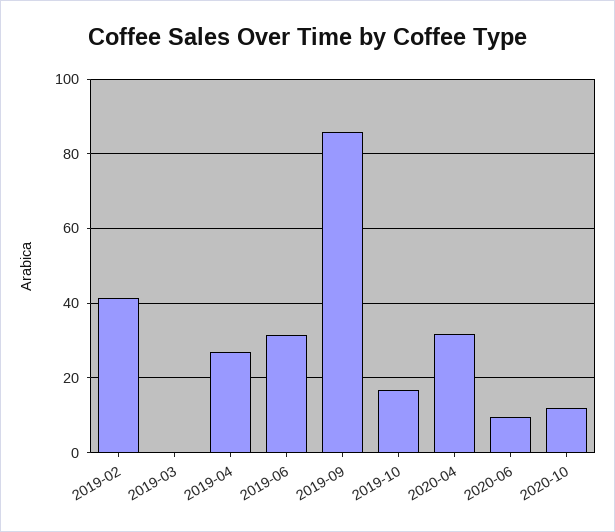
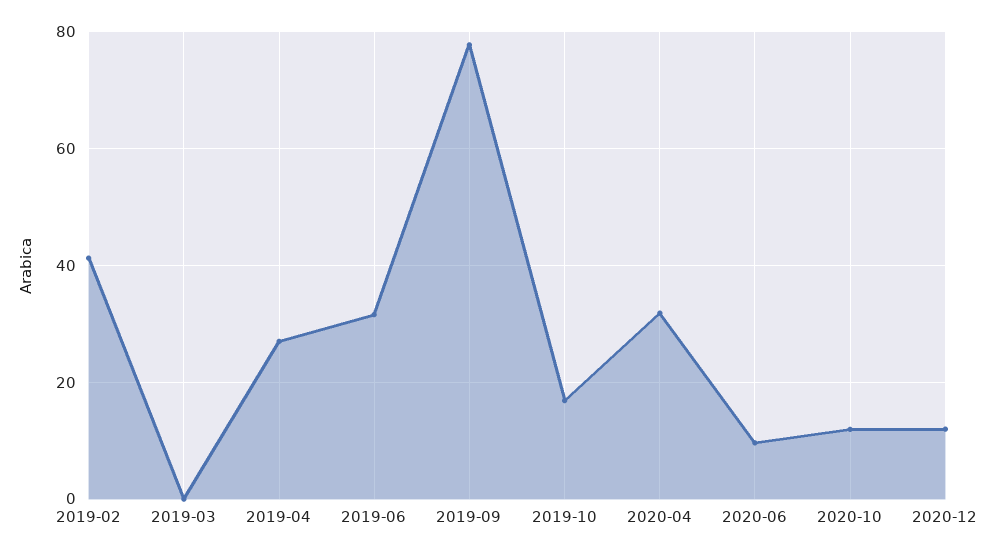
2019-09: 86 -> 78
2020-12: none -> 12

